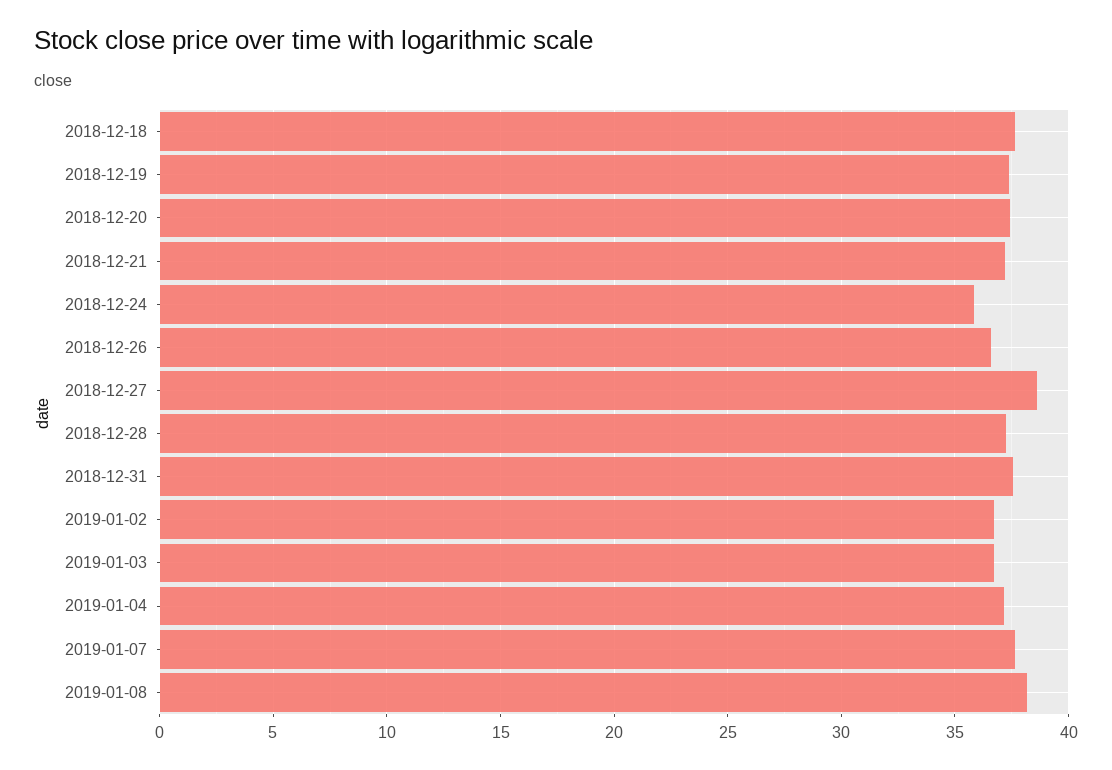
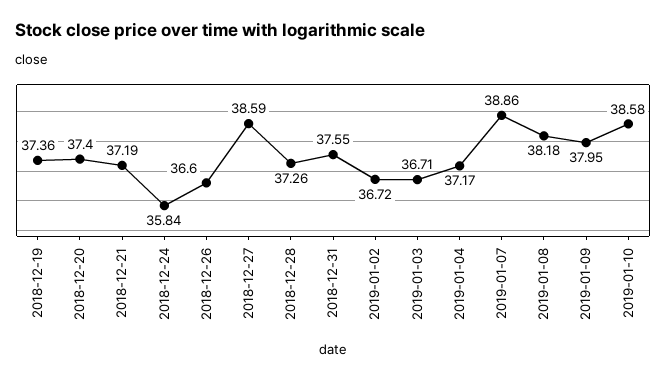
2018-12-18: 37.5 -> none
2019-01-07: 37.5 -> 38.86
2019-01-09: none -> 37.95
2019-01-10: none -> 38.58

